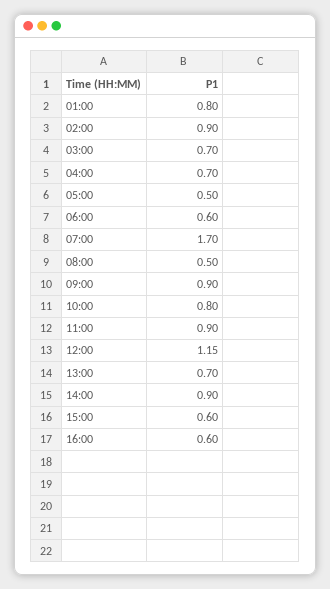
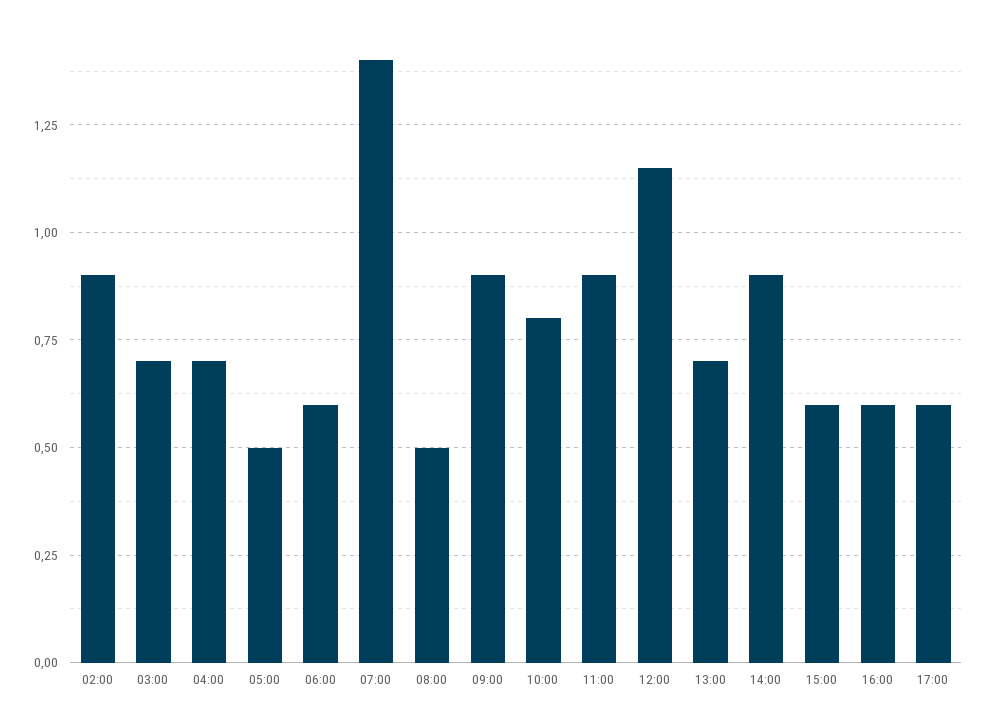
01:00: 0.8 -> none
07:00: 1.7 -> 1.4
17:00: none -> 0.6

